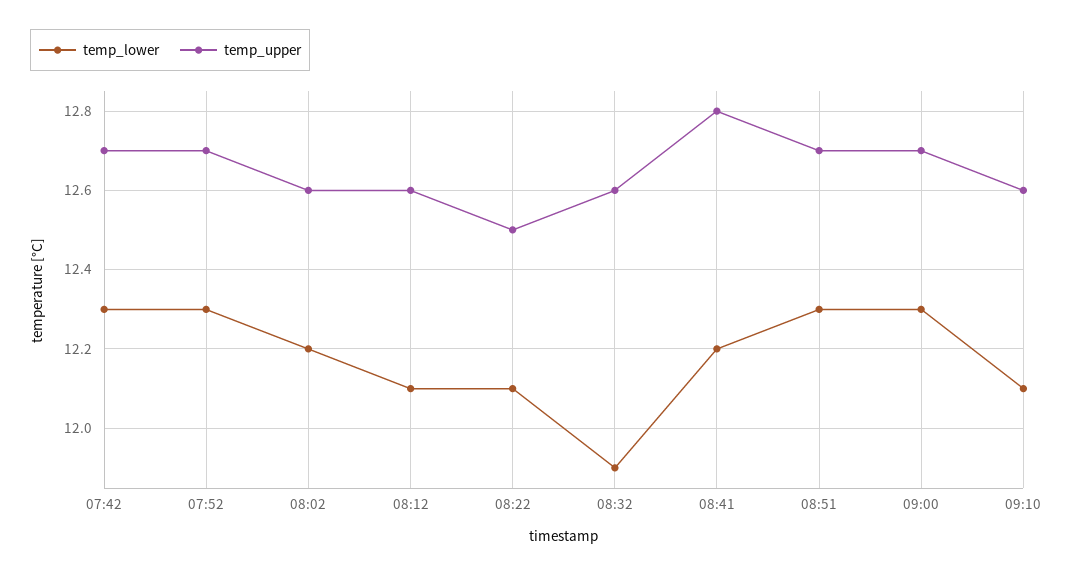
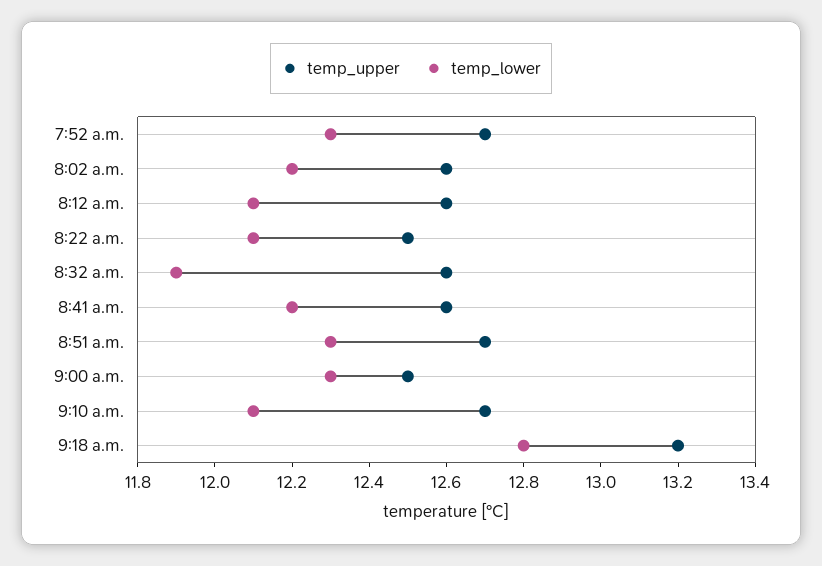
temp_lower, 07:42: 12.3 -> none
temp_upper, 07:42: 12.7 -> none
temp_upper, 08:41: 12.8 -> 12.6
temp_upper, 09:00: 12.7 -> 12.5
temp_upper, 09:10: 12.6 -> 12.7
temp_upper, 9:18 a.m.: none -> 13.2
temp_lower, 9:18 a.m.: none -> 12.8

